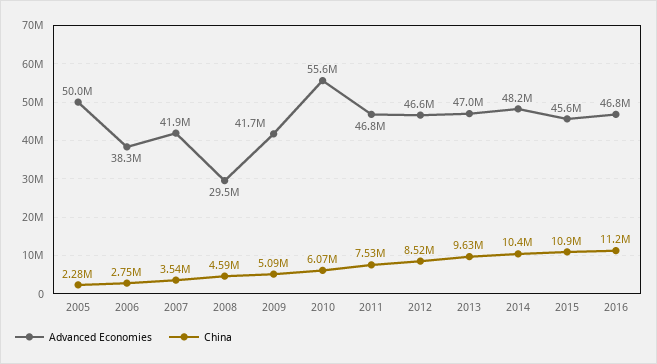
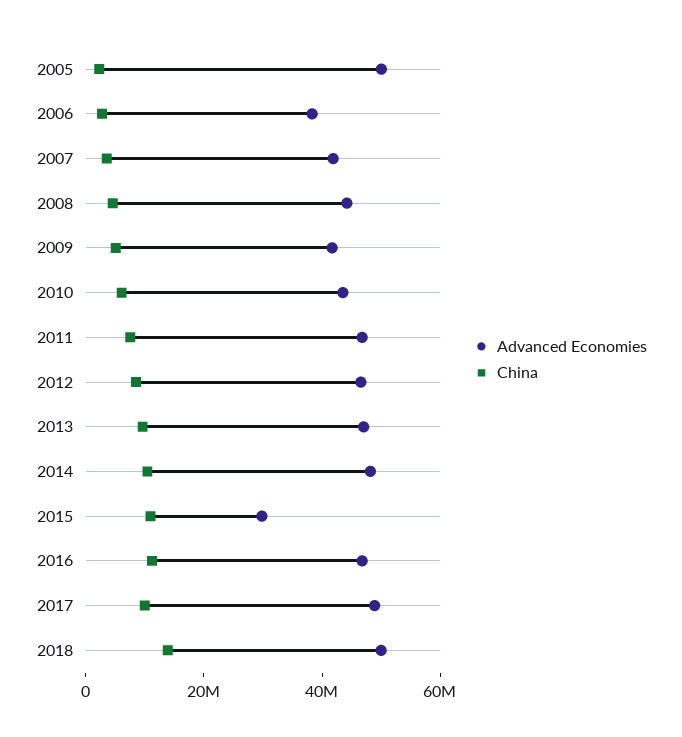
Advanced Economies, 2008: 29500000 -> 45000000
Advanced Economies, 2010: 55600000 -> 45000000
Advanced Economies, 2015: 45600000 -> 30000000
Advanced Economies, 2017: none -> 50000000
China, 2017: none -> 10000000
Advanced Economies, 2018: none -> 50000000
China, 2018: none -> 15000000

